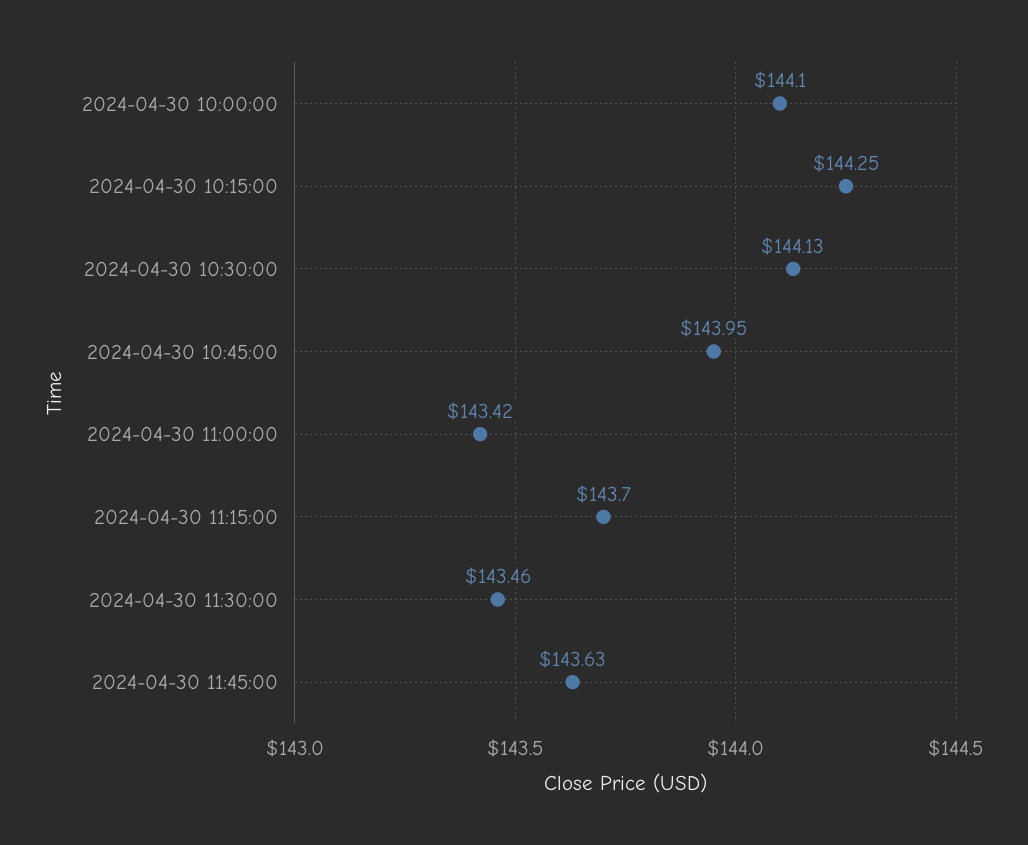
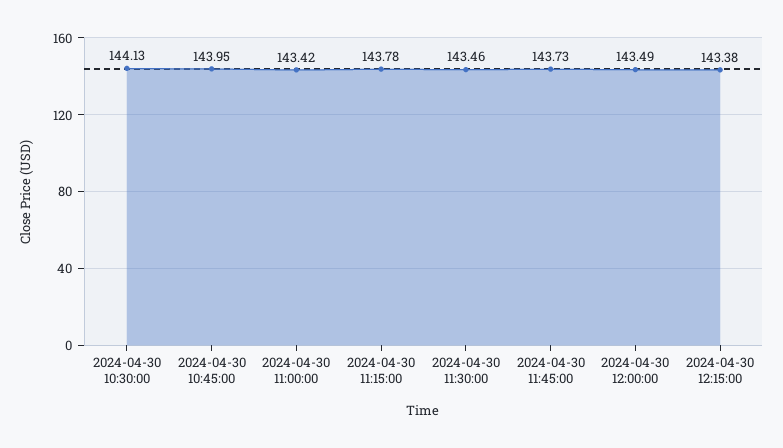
2024-04-30 10:00:00: 144.1 -> none
2024-04-30 10:15:00: 144.25 -> none
2024-04-30 11:15:00: 143.7 -> 143.78
2024-04-30 11:45:00: 143.63 -> 143.73
2024-04-30 12:00:00: none -> 143.49
2024-04-30 12:15:00: none -> 143.38

